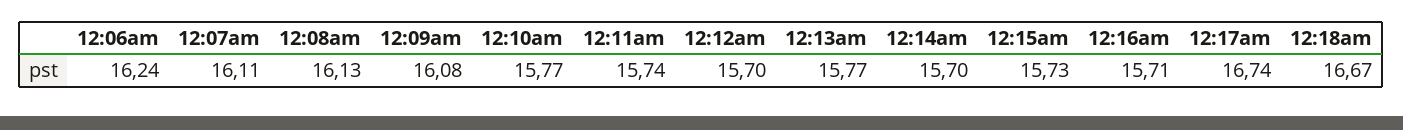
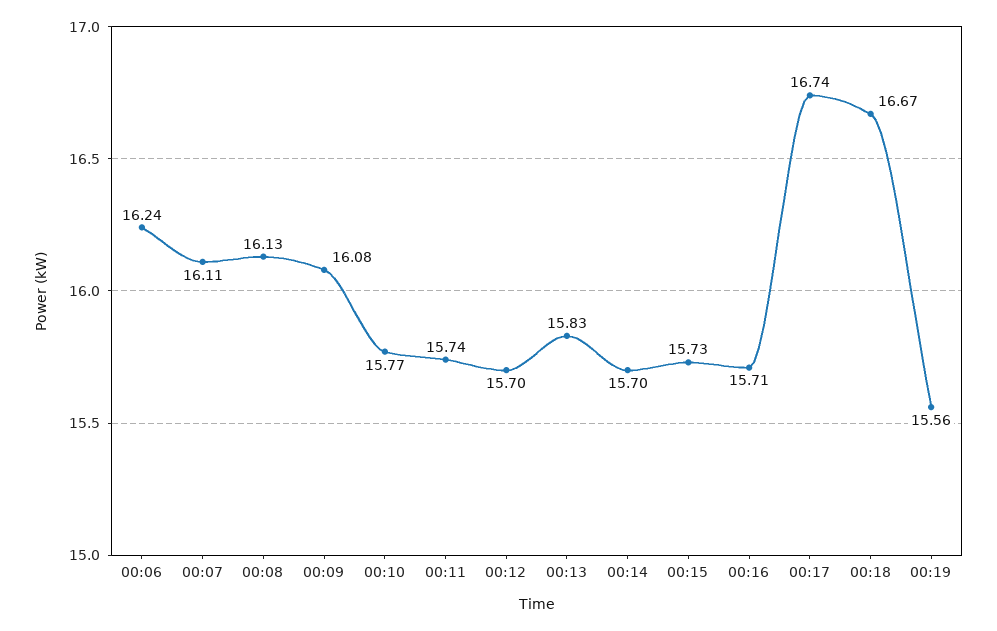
12:13am: 15.77 -> 15.83
00:19: none -> 15.56

